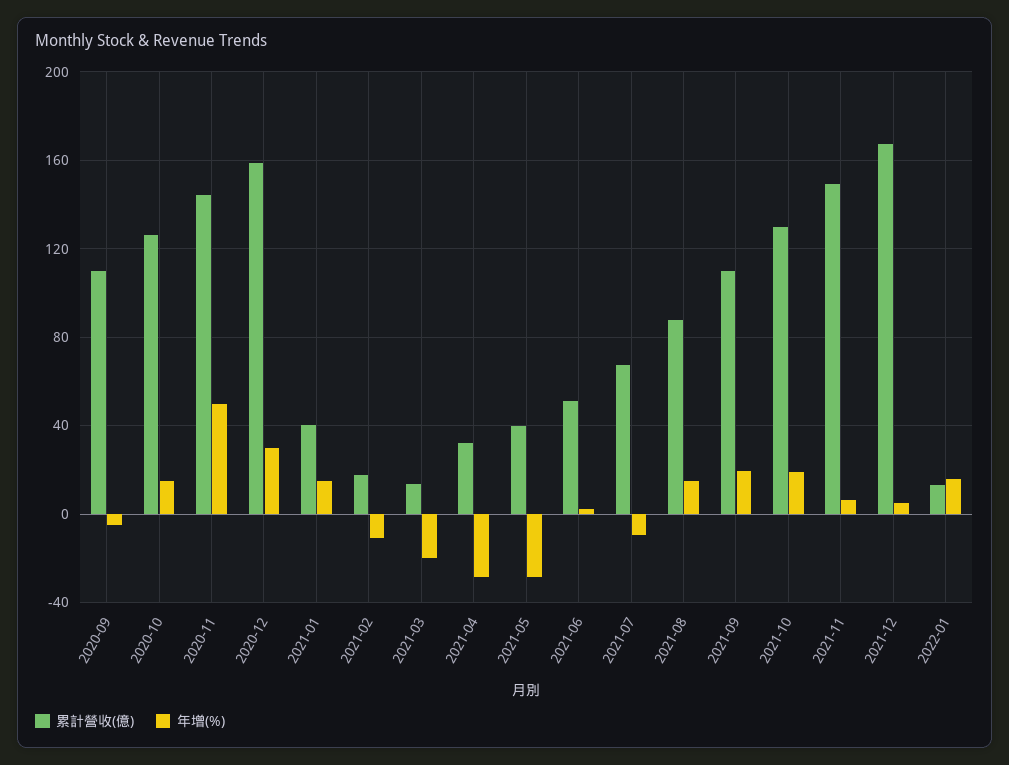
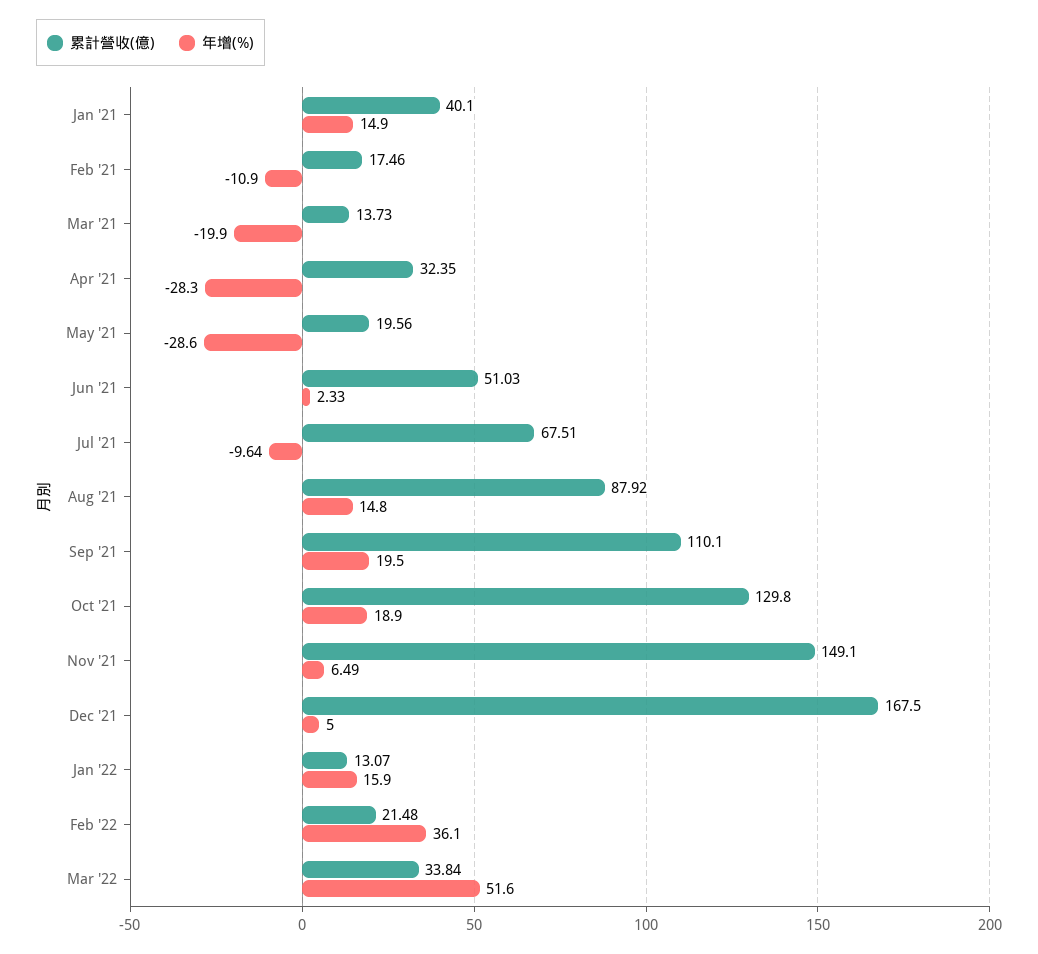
累計營收(億), 2020-09: 110 -> none
年增(%), 2020-09: -5 -> none
累計營收(億), 2020-10: 125 -> none
年增(%), 2020-10: 15 -> none
累計營收(億), 2020-11: 145 -> none
年增(%), 2020-11: 50 -> none
累計營收(億), 2020-12: 160 -> none
年增(%), 2020-12: 30 -> none
累計營收(億), 2021-05: 40 -> 19.56
累計營收(億), Feb '22: none -> 21.48
年增(%), Feb '22: none -> 36.1
累計營收(億), Mar '22: none -> 33.84
年增(%), Mar '22: none -> 51.6

